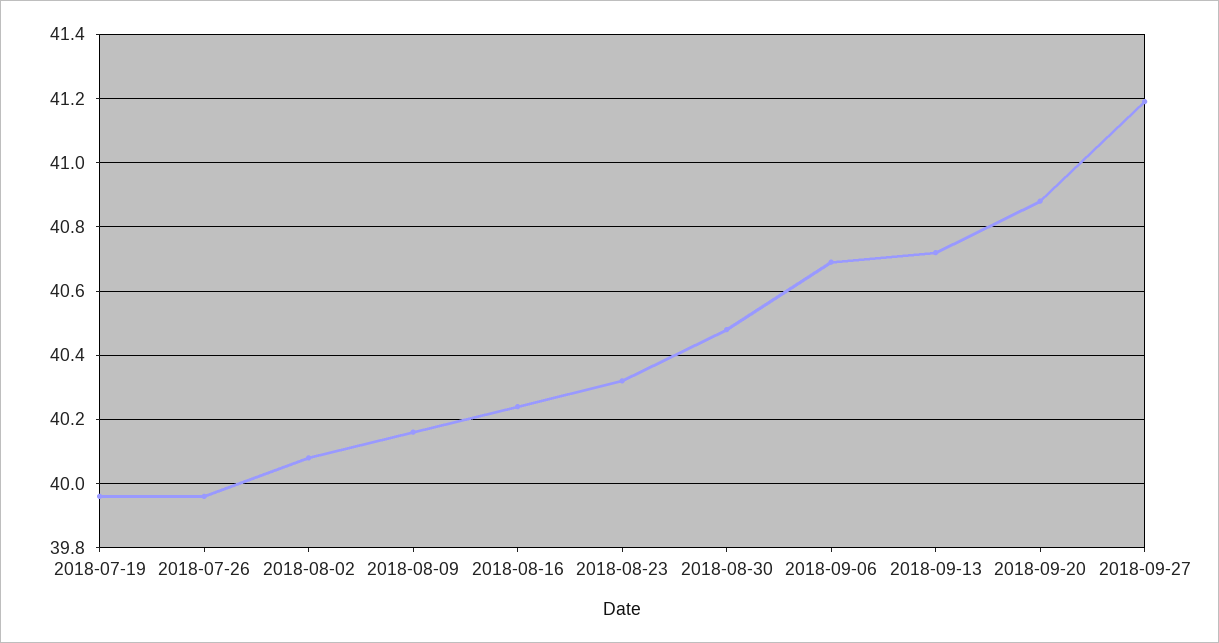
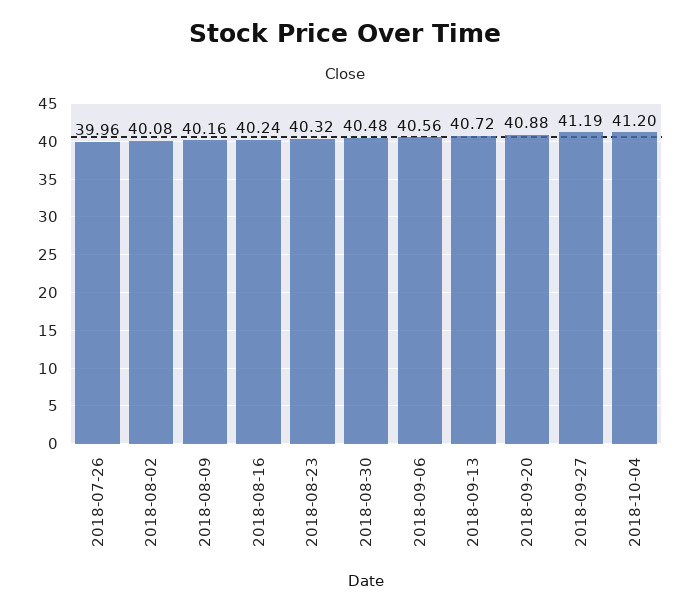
2018-07-19: 39.95 -> none
2018-09-06: 40.7 -> 40.56
2018-10-04: none -> 41.2

